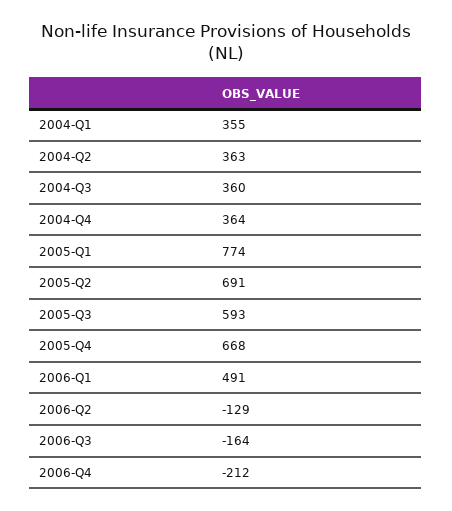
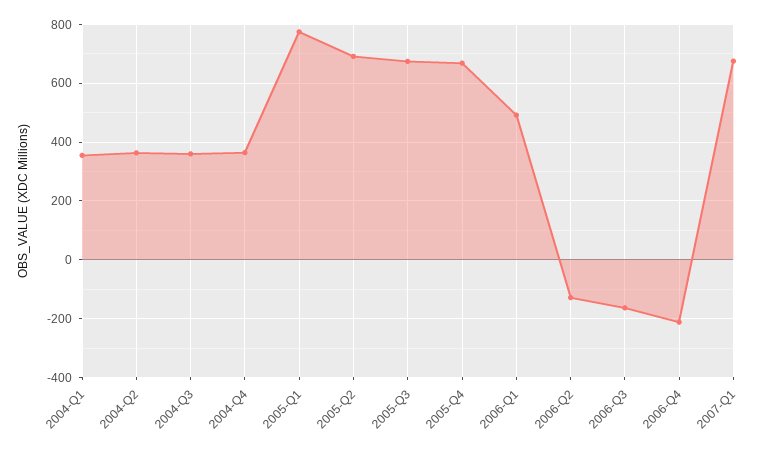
2005-Q3: 593 -> 675
2007-Q1: none -> 675

